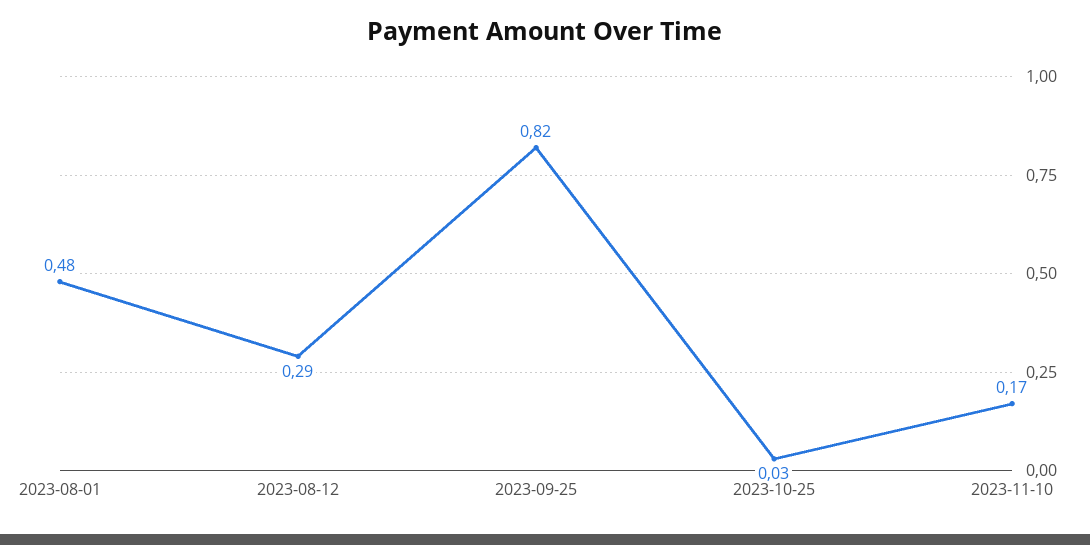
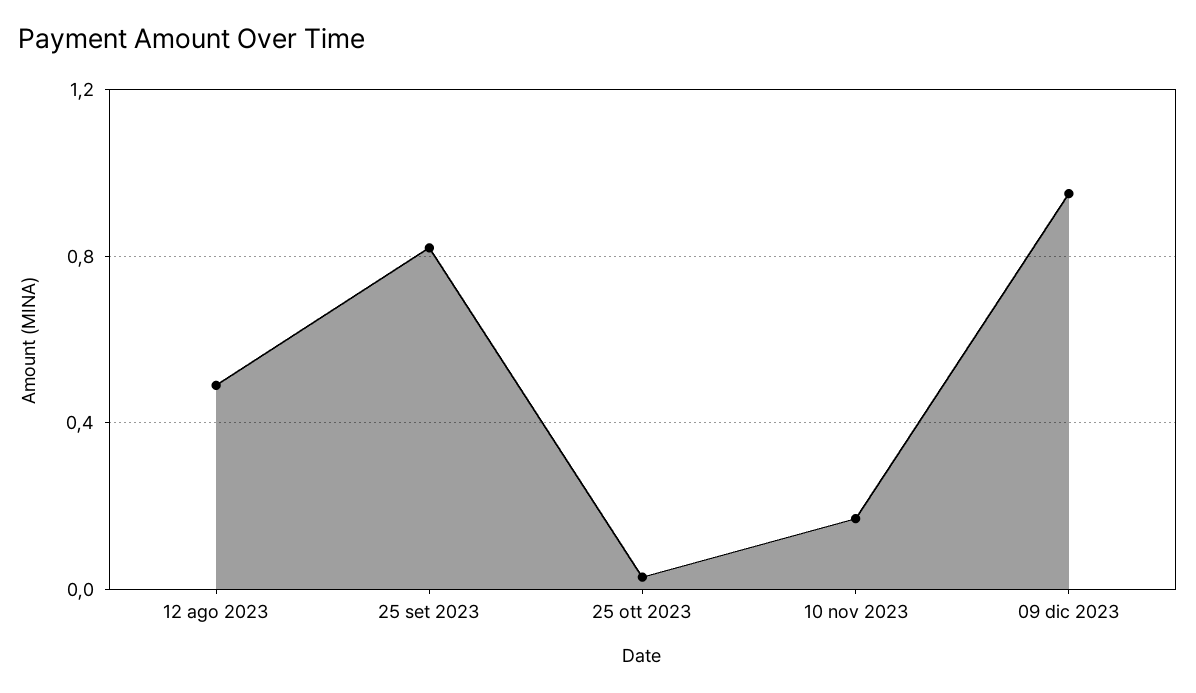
2023-08-01: 0.48 -> none
2023-08-12: 0.29 -> 0.5
09 dic 2023: none -> 0.95

